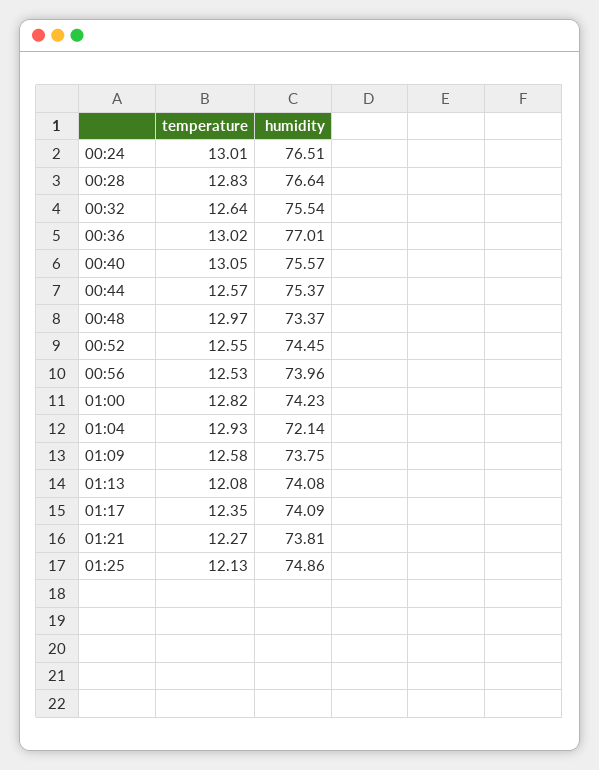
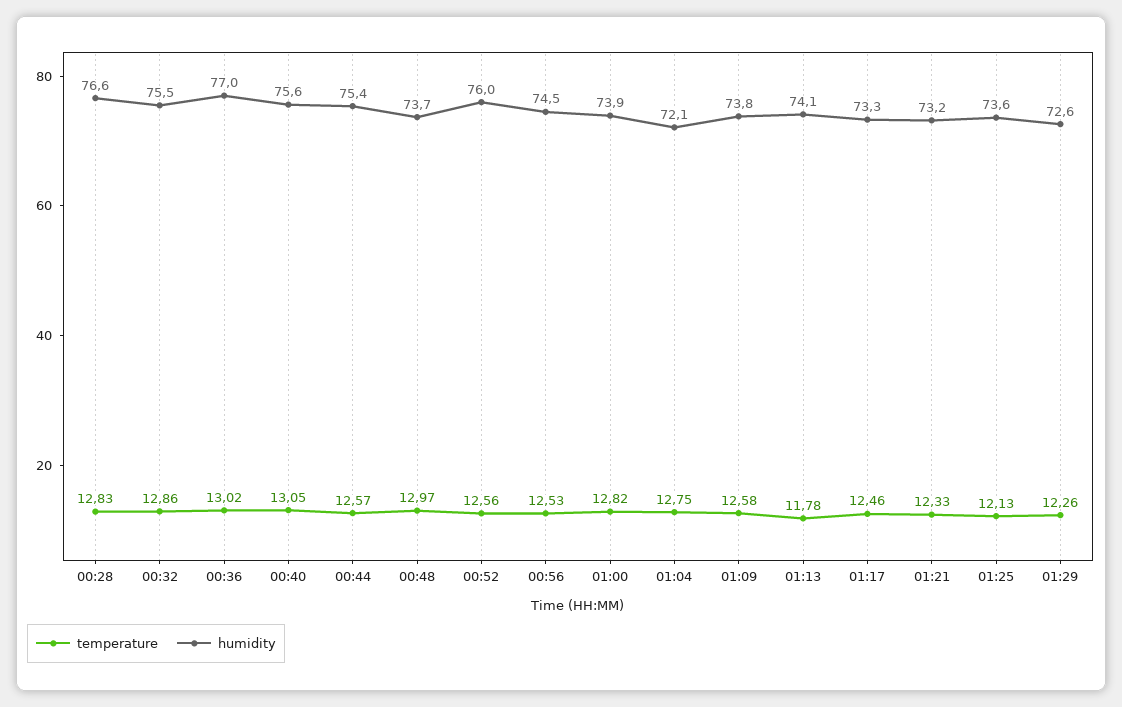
temperature, 00:24: 13.01 -> none
humidity, 00:24: 76.51 -> none
temperature, 00:32: 12.64 -> 12.86
humidity, 00:48: 73.37 -> 73.7
temperature, 00:52: 12.55 -> 12.56
humidity, 00:52: 74.45 -> 76
humidity, 00:56: 73.96 -> 74.5
humidity, 01:00: 74.23 -> 73.9
temperature, 01:04: 12.93 -> 12.75
temperature, 01:13: 12.08 -> 11.78
temperature, 01:17: 12.35 -> 12.46
humidity, 01:17: 74.09 -> 73.3
temperature, 01:21: 12.27 -> 12.33
humidity, 01:21: 73.81 -> 73.2
humidity, 01:25: 74.86 -> 73.6
temperature, 01:29: none -> 12.26
humidity, 01:29: none -> 72.6

